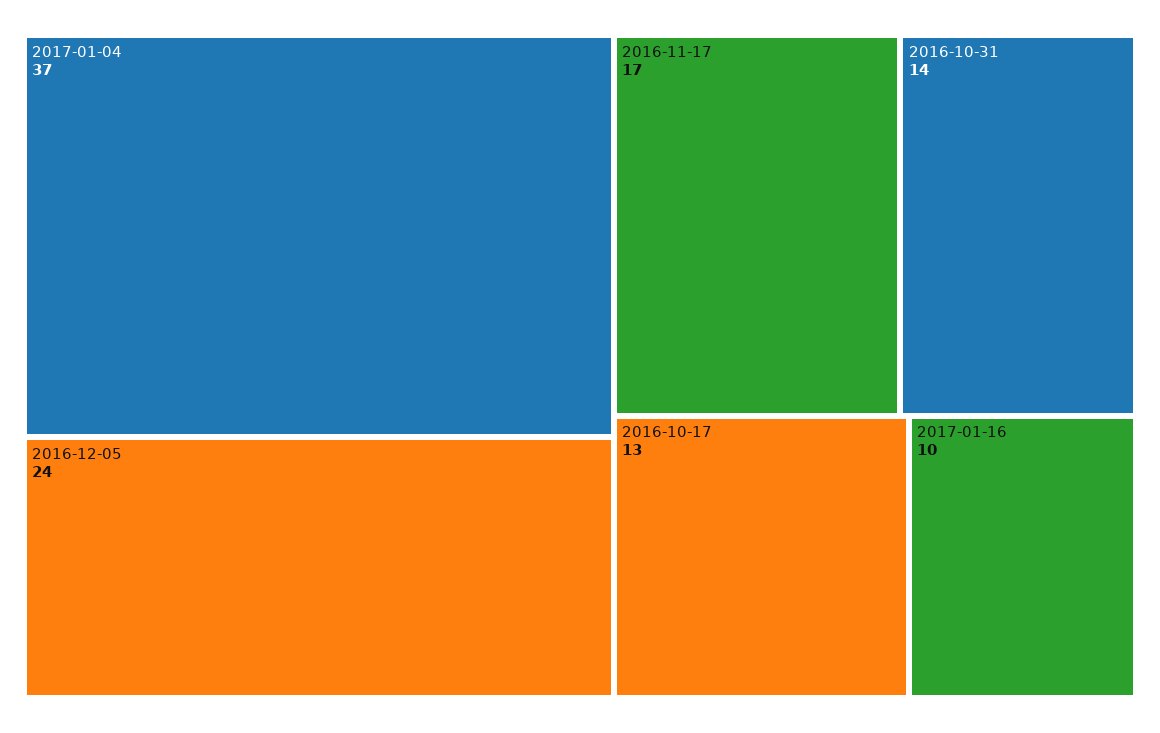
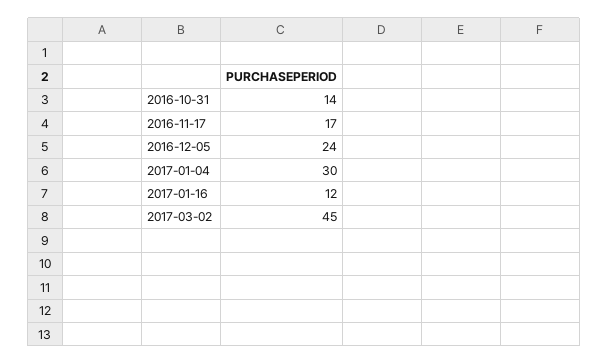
2017-01-04: 37 -> 30
2016-10-17: 13 -> none
2017-01-16: 10 -> 12
2017-03-02: none -> 45

